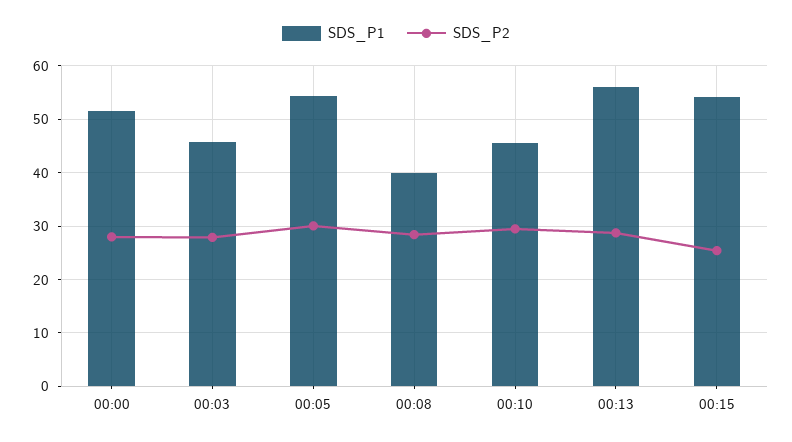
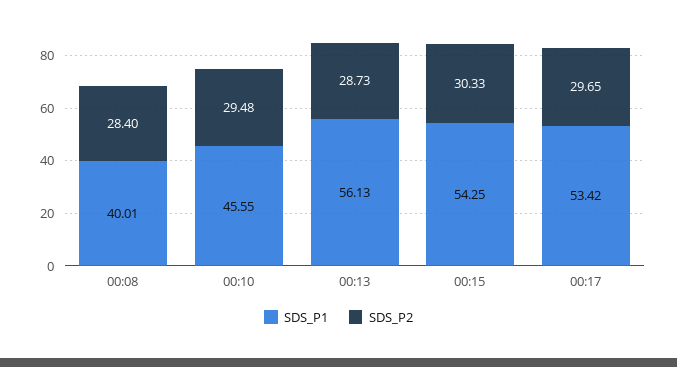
SDS_P1, 00:00: 52 -> none
SDS_P2, 00:00: 28 -> none
SDS_P1, 00:03: 46 -> none
SDS_P2, 00:03: 28 -> none
SDS_P1, 00:05: 54 -> none
SDS_P2, 00:05: 30 -> none
SDS_P2, 00:15: 26 -> 30.33
SDS_P1, 00:17: none -> 53.42
SDS_P2, 00:17: none -> 29.65

